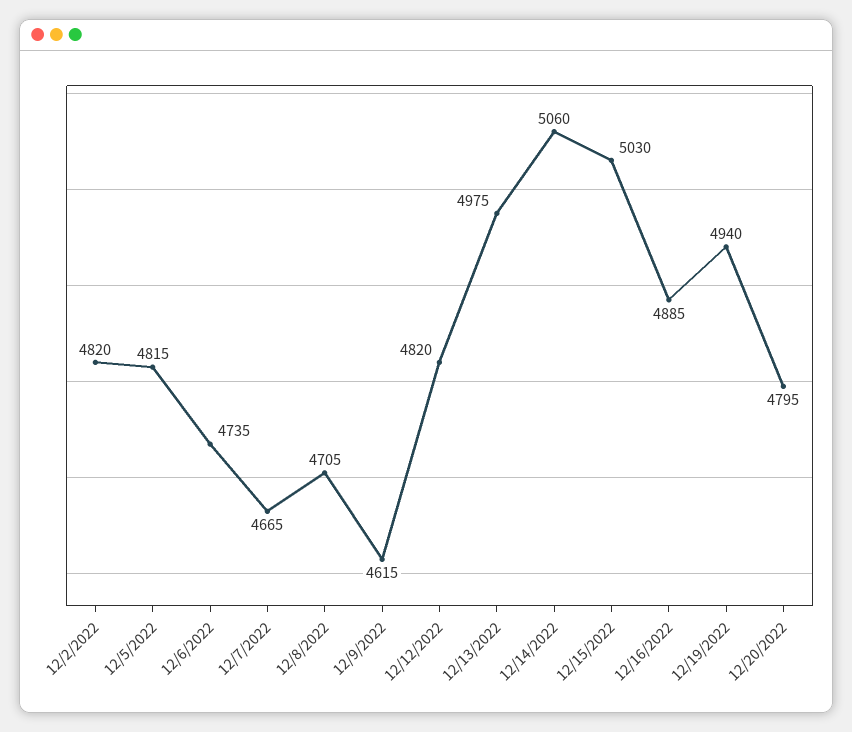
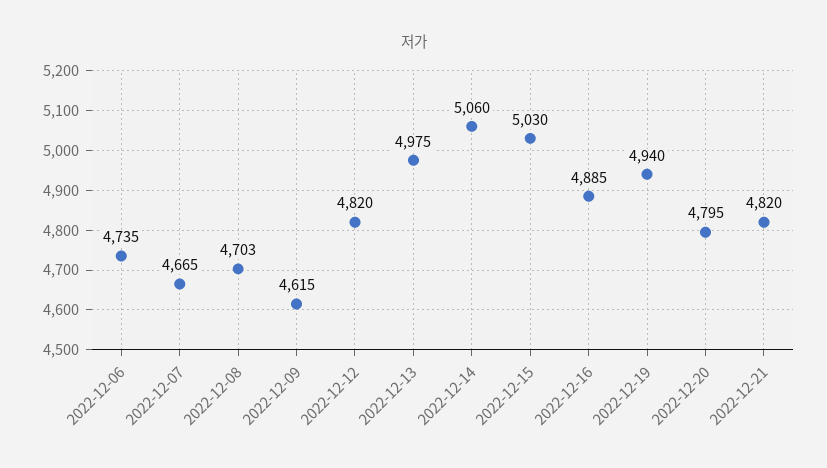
12/2/2022: 4820 -> none
12/5/2022: 4815 -> none
12/8/2022: 4705 -> 4703
2022-12-21: none -> 4820

